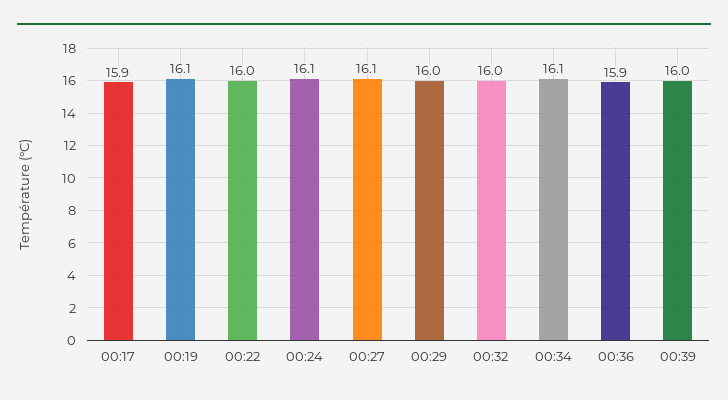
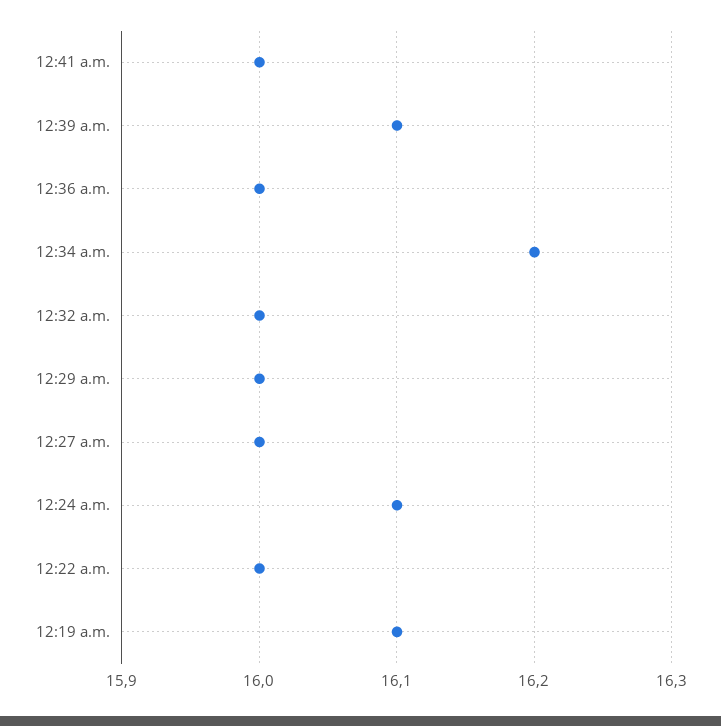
00:17: 15.9 -> none
00:27: 16.1 -> 16
00:34: 16.1 -> 16.2
00:36: 15.9 -> 16
00:39: 16 -> 16.1
12:41 a.m.: none -> 16

